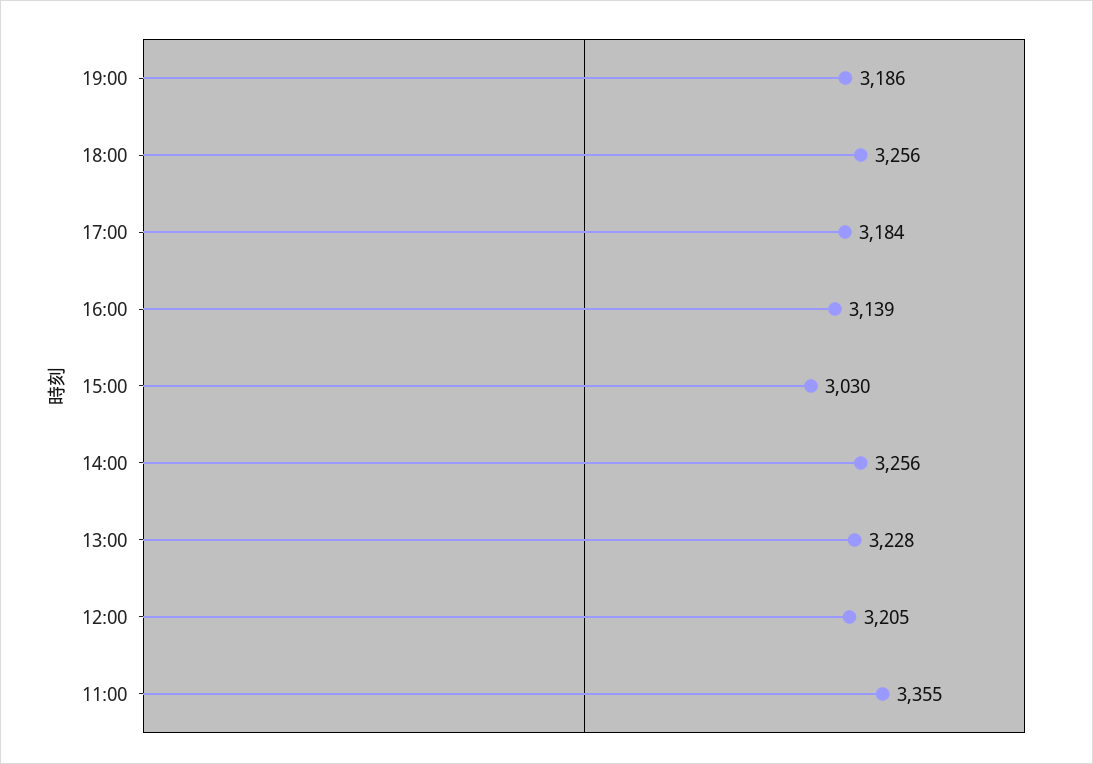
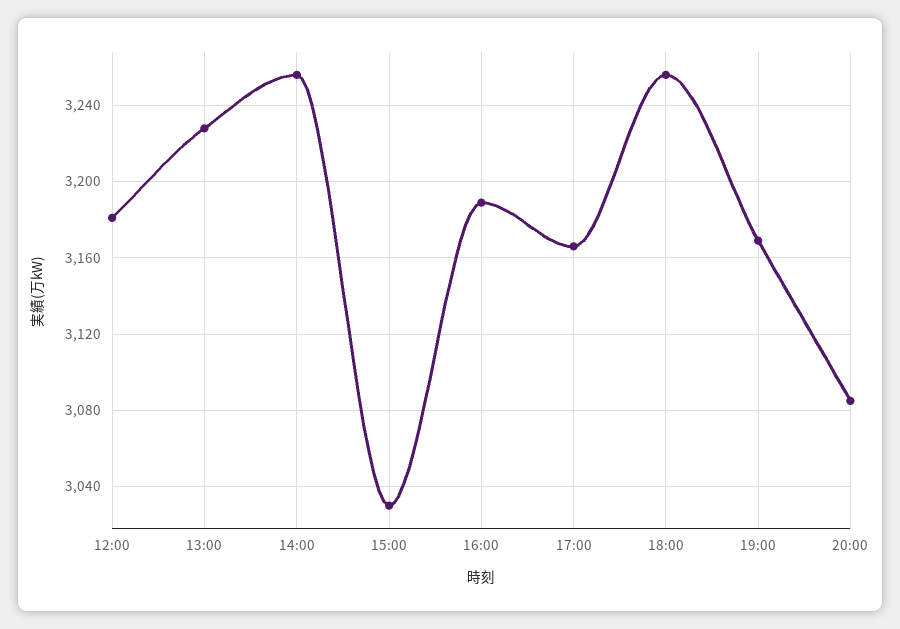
19:00: 3186 -> 3170
17:00: 3184 -> 3165
16:00: 3139 -> 3190
12:00: 3205 -> 3180
11:00: 3355 -> none
20:00: none -> 3085

